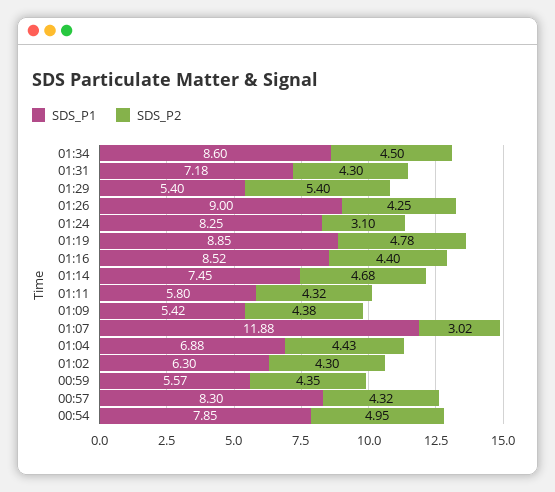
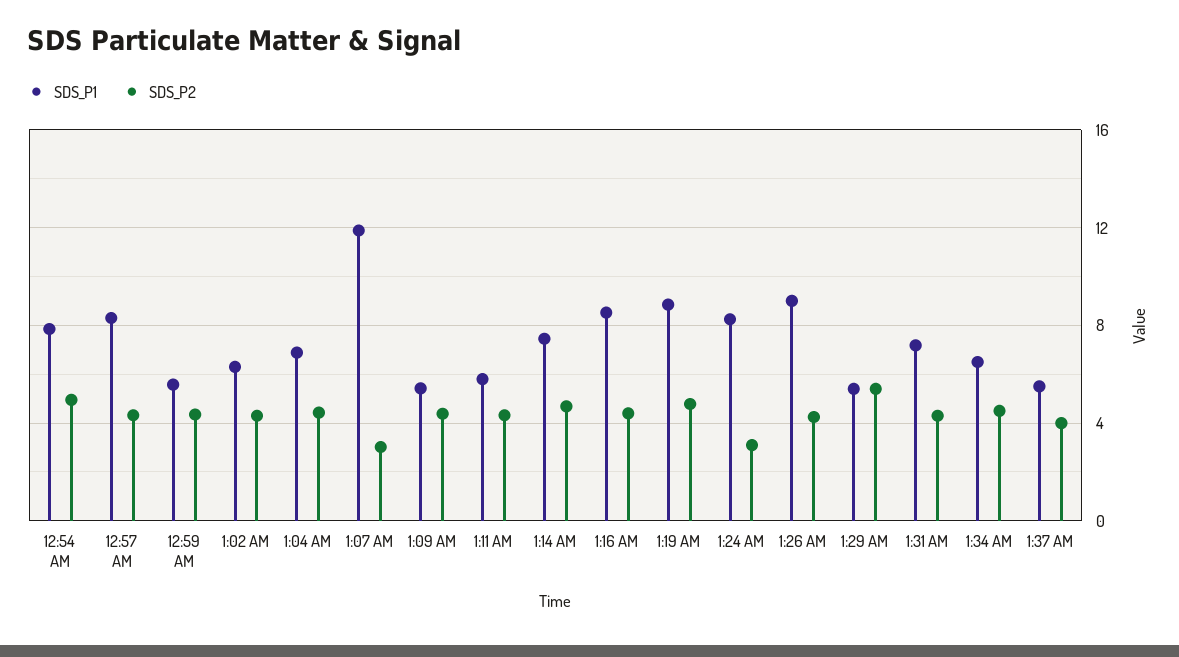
SDS_P1, 01:34: 8.6 -> 6.5
SDS_P1, 1:37 AM: none -> 5.5
SDS_P2, 1:37 AM: none -> 4

